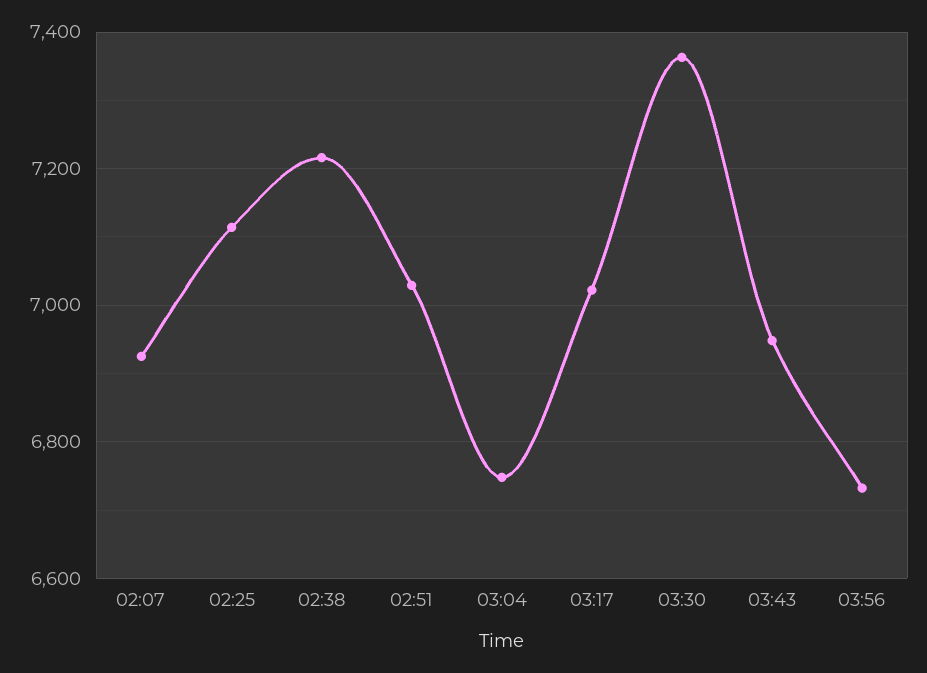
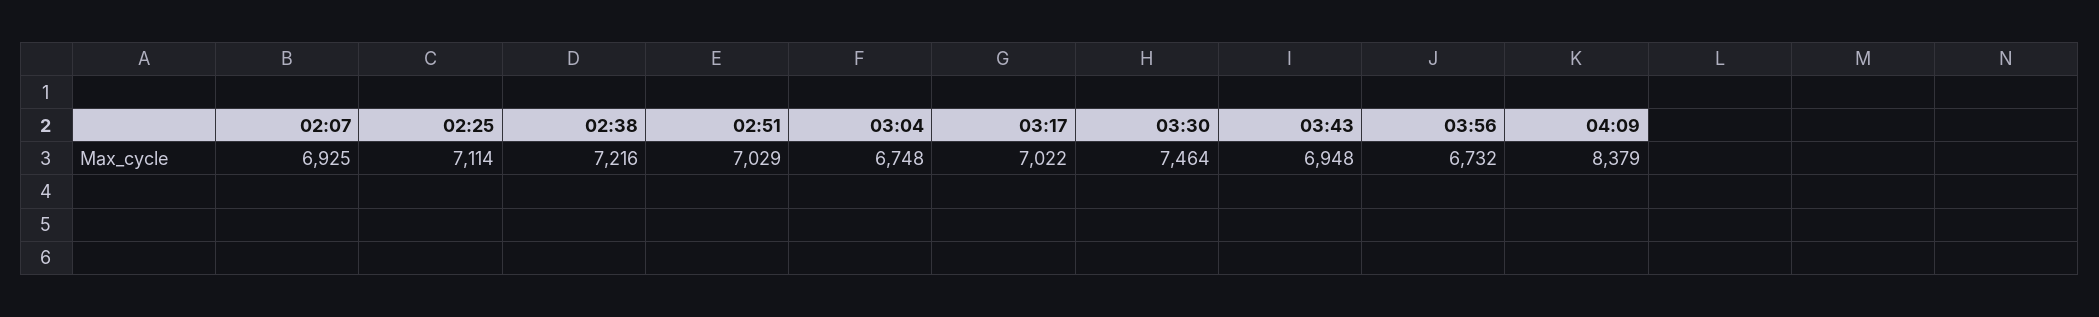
03:30: 7360 -> 7464
04:09: none -> 8379

